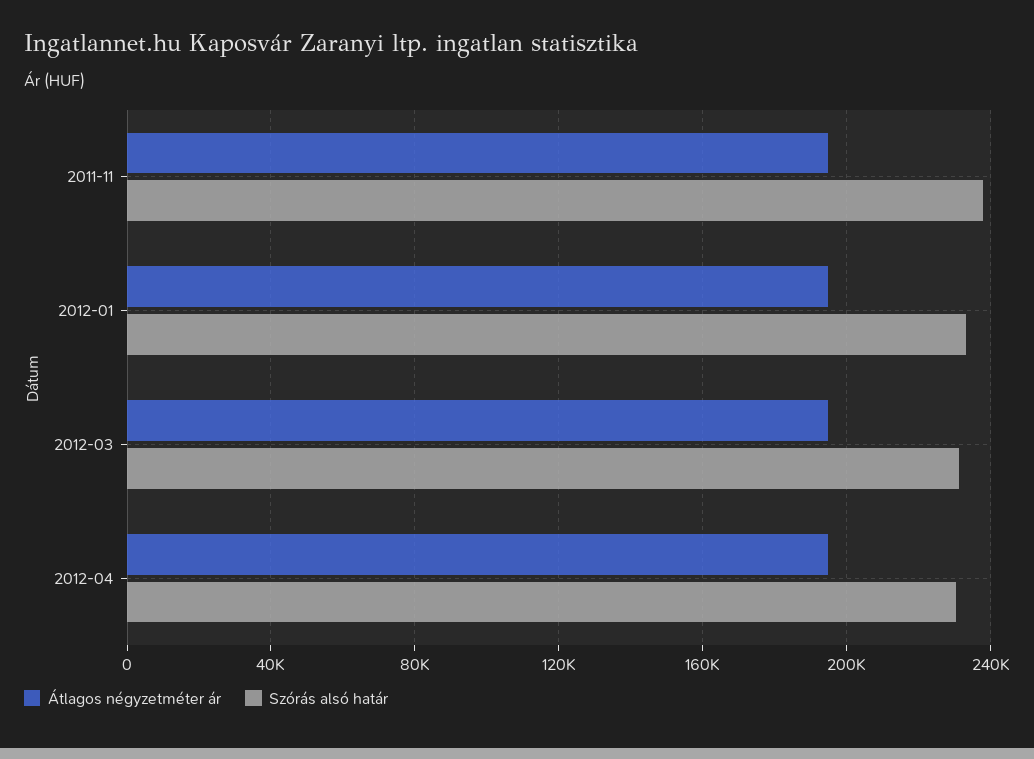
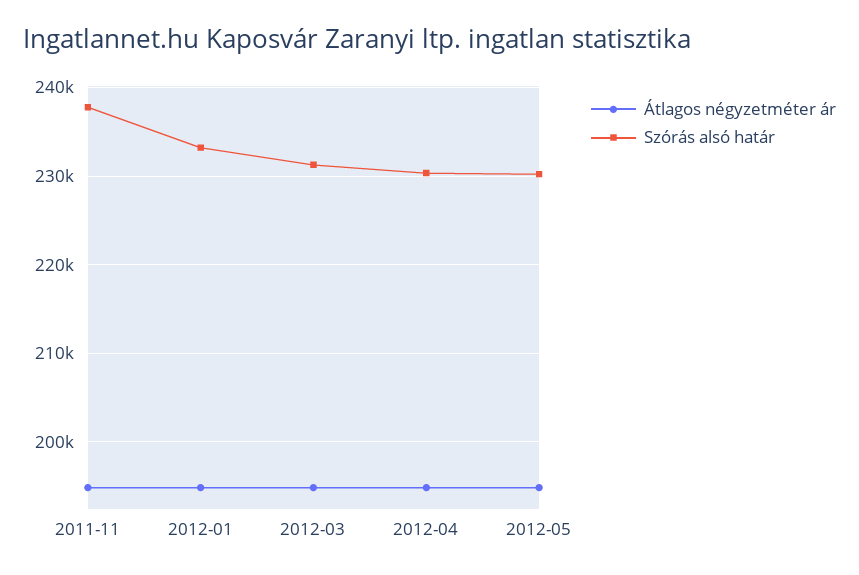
Átlagos négyzetméter ár, 2012-05: none -> 195000
Szórás alsó határ, 2012-05: none -> 230000

